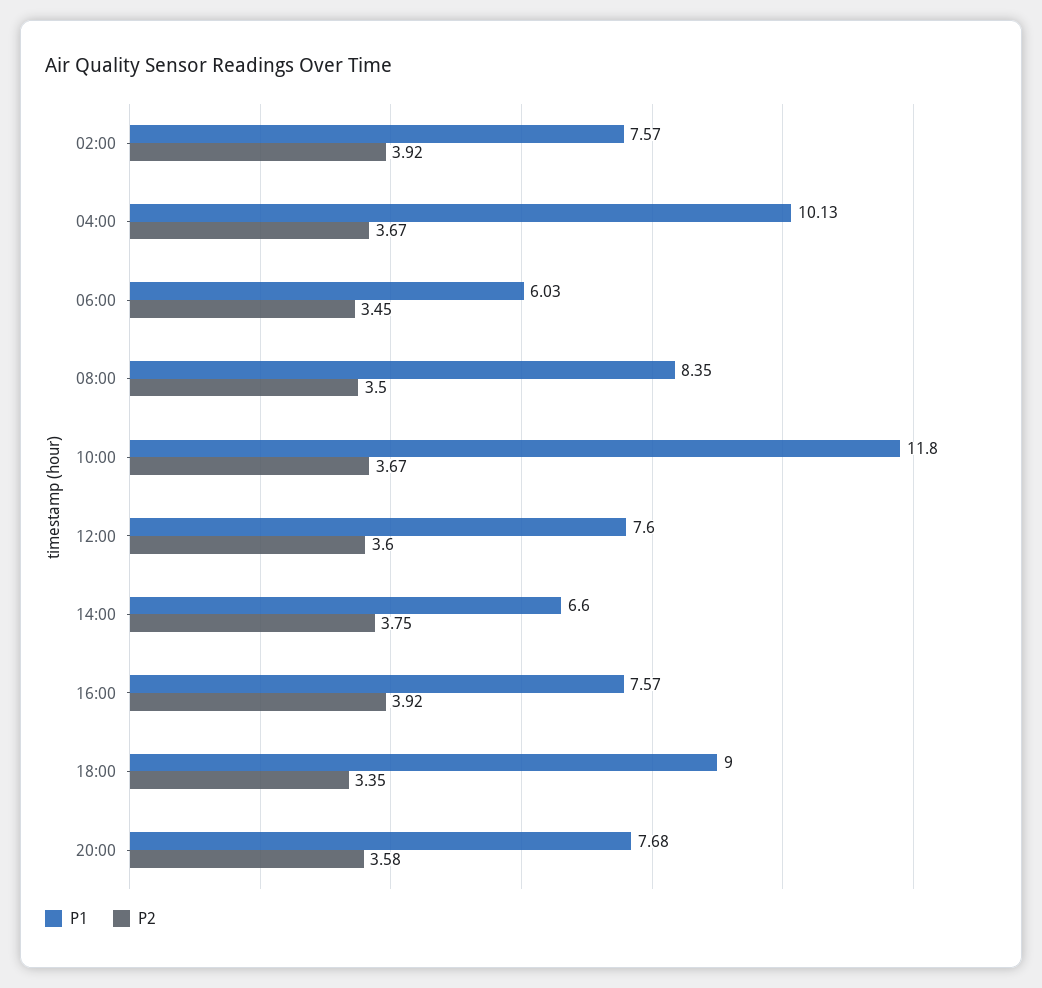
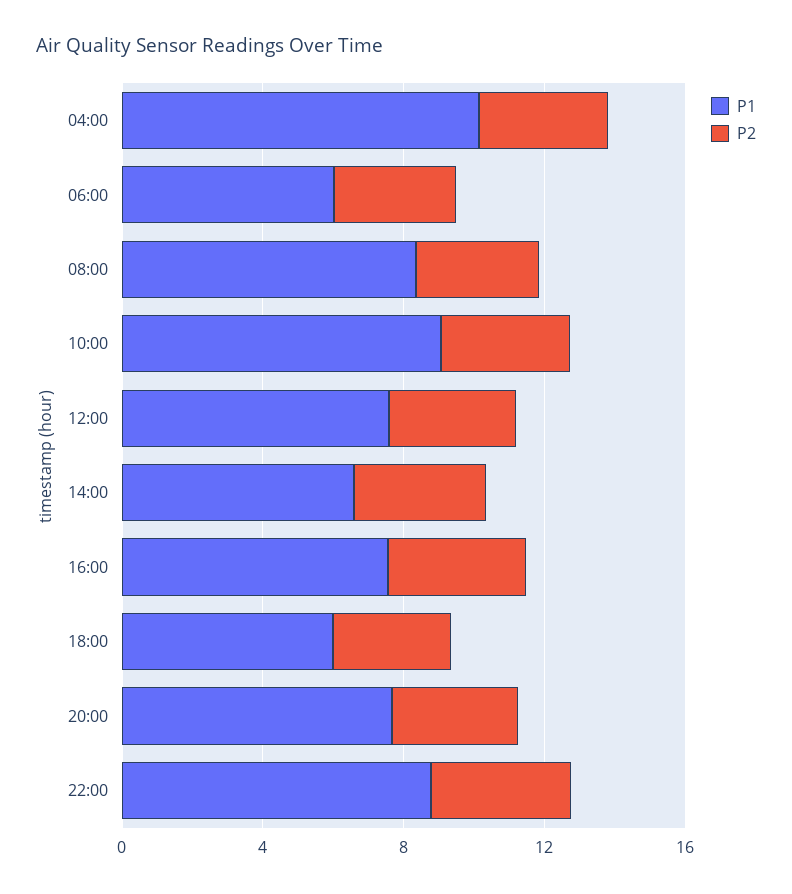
P1, 02:00: 7.57 -> none
P2, 02:00: 3.92 -> none
P1, 10:00: 11.8 -> 9
P1, 18:00: 9 -> 6
P1, 22:00: none -> 9
P2, 22:00: none -> 4

